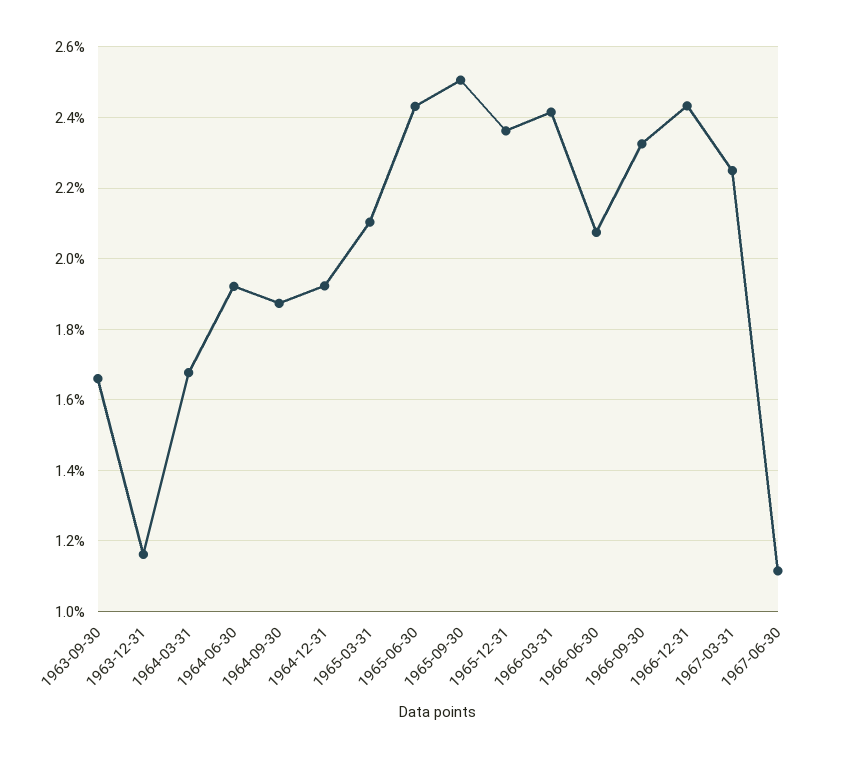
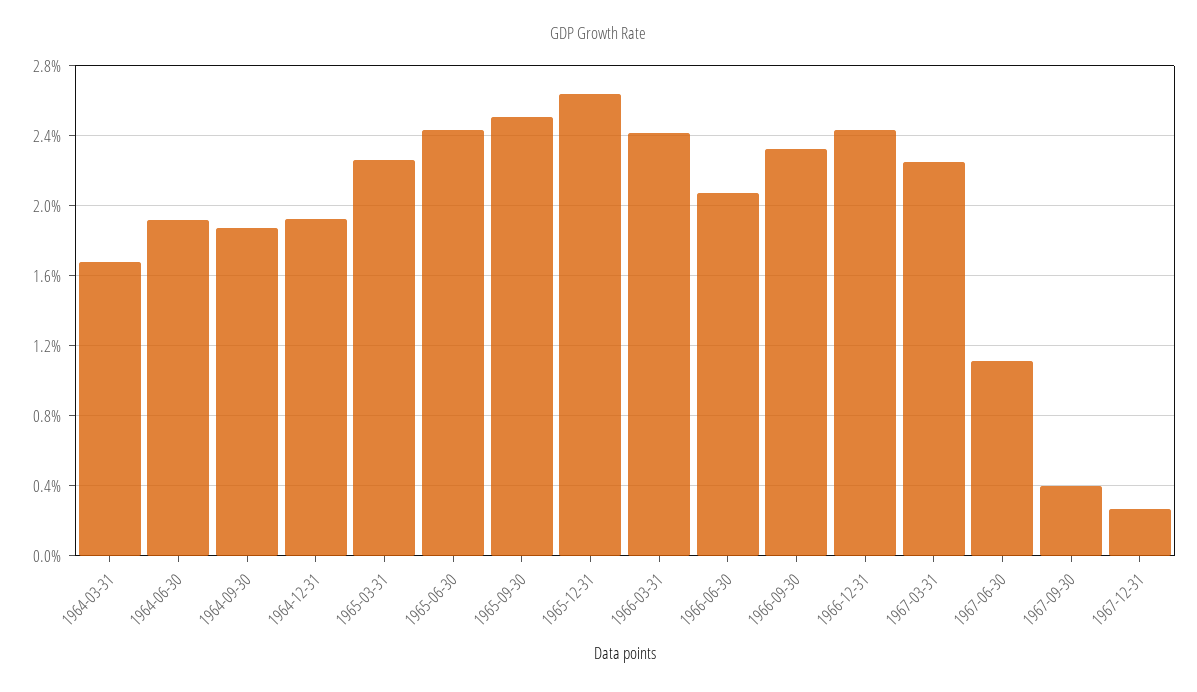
1963-09-30: 1.66 -> none
1963-12-31: 1.16 -> none
1965-03-31: 2.1 -> 2.25
1965-12-31: 2.36 -> 2.65
1967-09-30: none -> 0.4
1967-12-31: none -> 0.25

